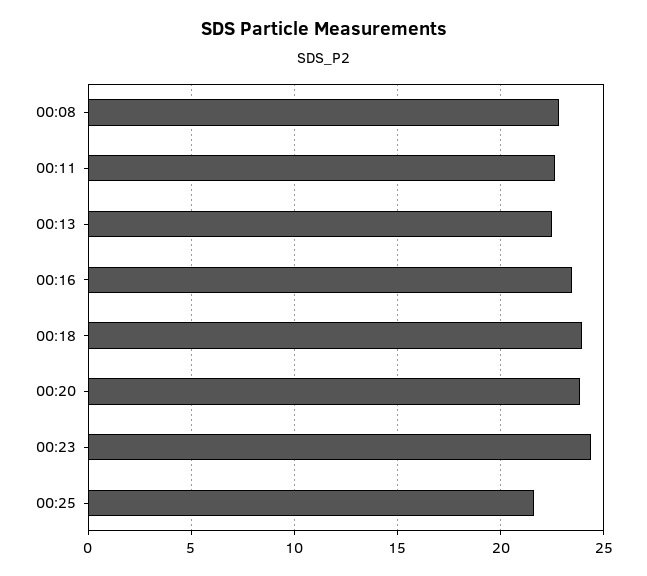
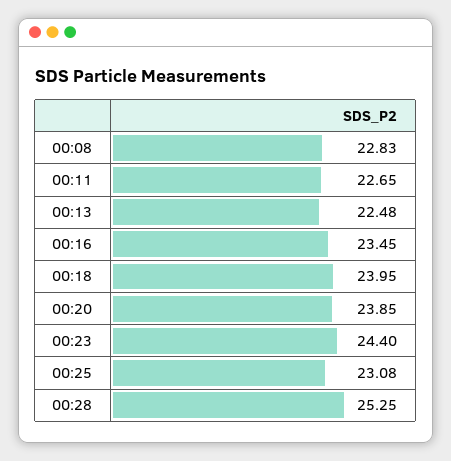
00:25: 21.5 -> 23.08
00:28: none -> 25.25

